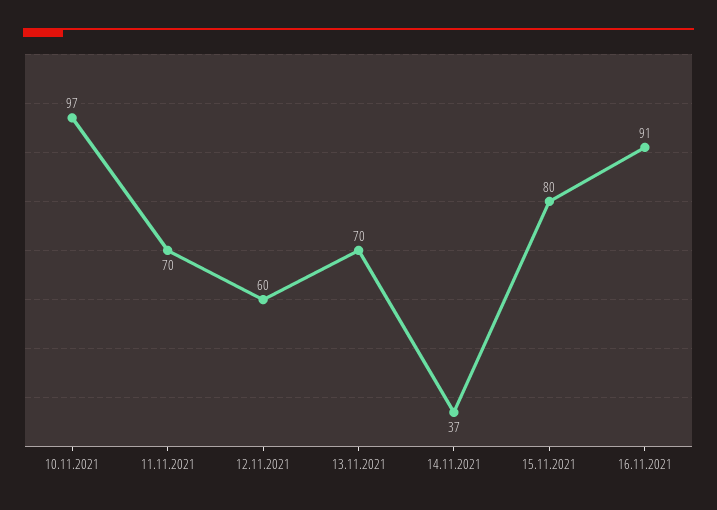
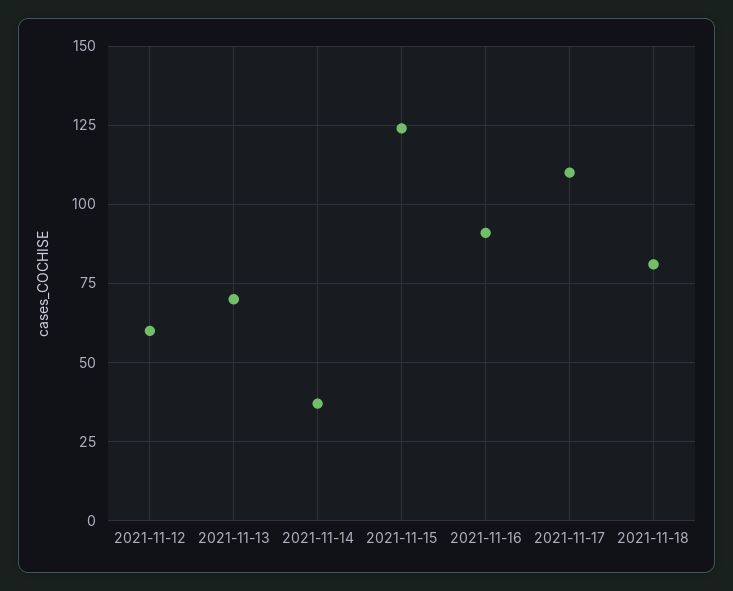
10.11.2021: 97 -> none
11.11.2021: 70 -> none
15.11.2021: 80 -> 125
2021-11-17: none -> 110
2021-11-18: none -> 80

